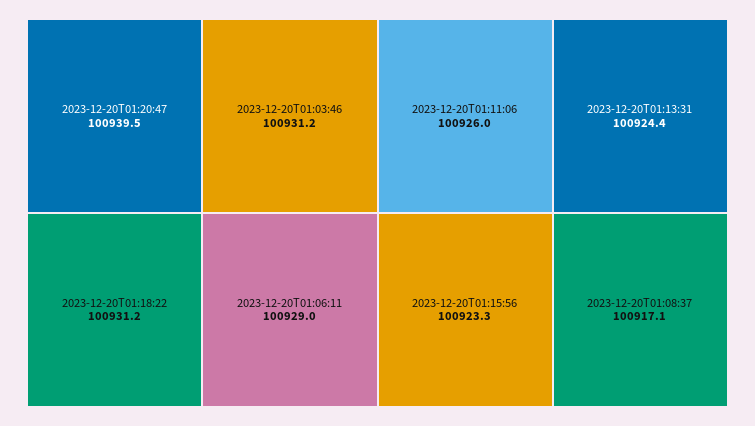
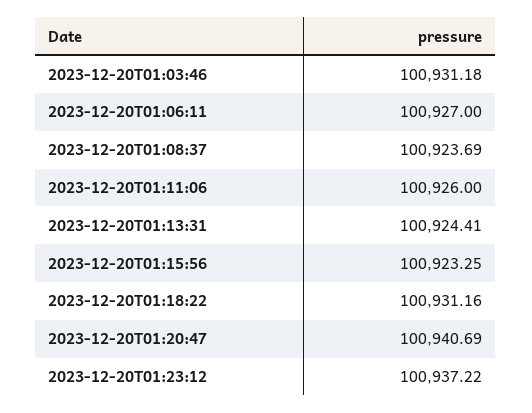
2023-12-20T01:20:47: 100939.5 -> 100940.69
2023-12-20T01:06:11: 100929 -> 100927
2023-12-20T01:08:37: 100917.1 -> 100923.69
2023-12-20T01:23:12: none -> 100937.22

